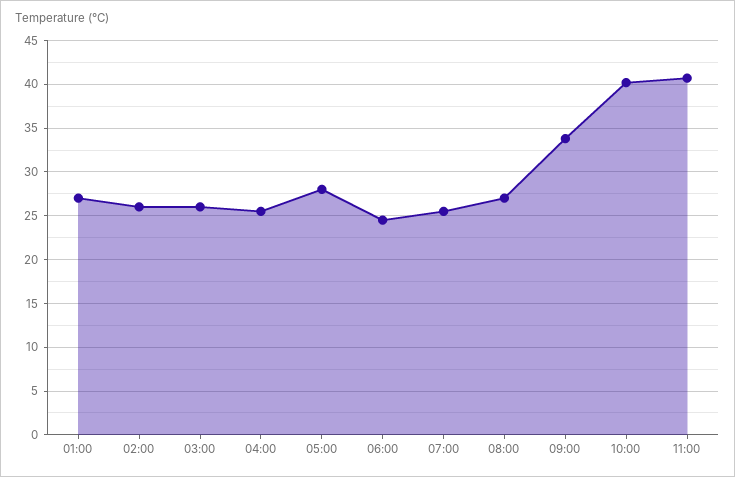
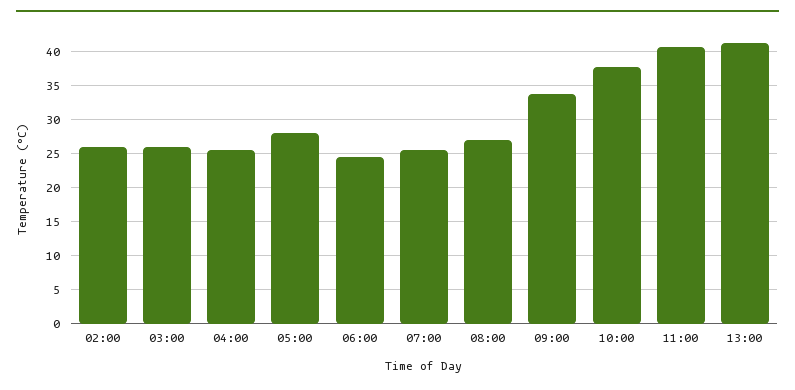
01:00: 27 -> none
10:00: 40 -> 38
13:00: none -> 41

